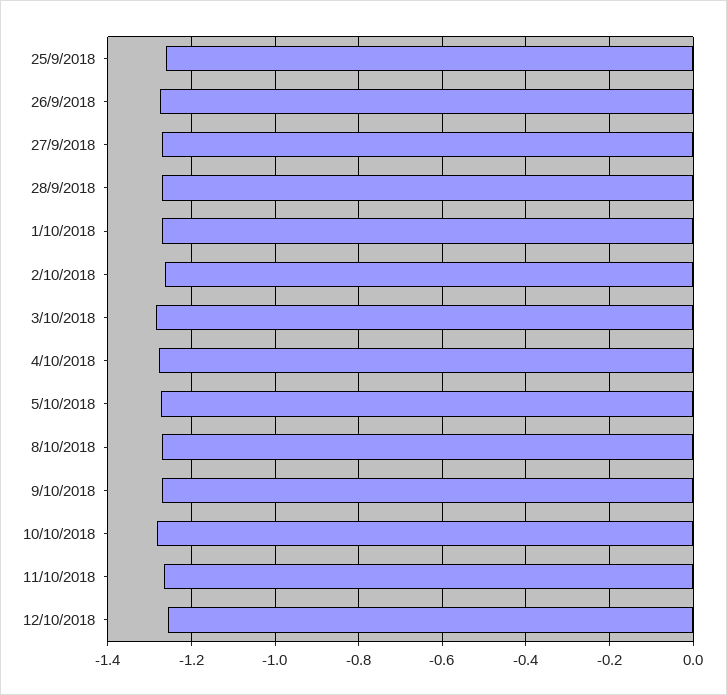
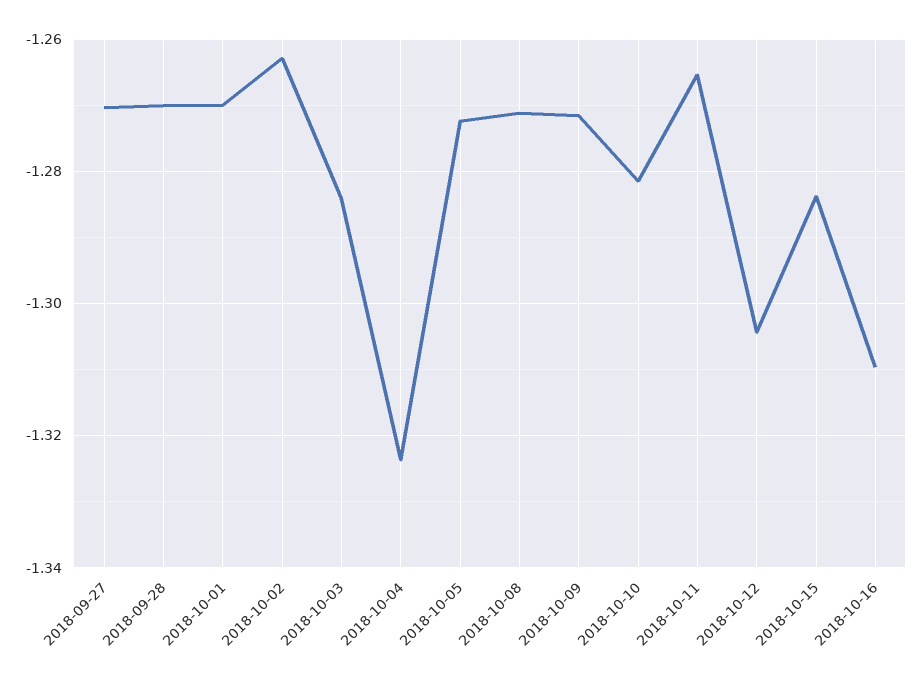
25/9/2018: -1.26 -> none
26/9/2018: -1.28 -> none
4/10/2018: -1.28 -> -1.324
12/10/2018: -1.26 -> -1.304
2018-10-15: none -> -1.284
2018-10-16: none -> -1.31

